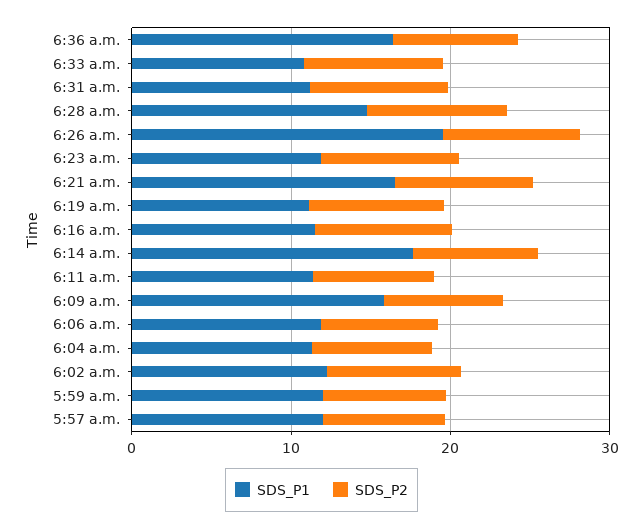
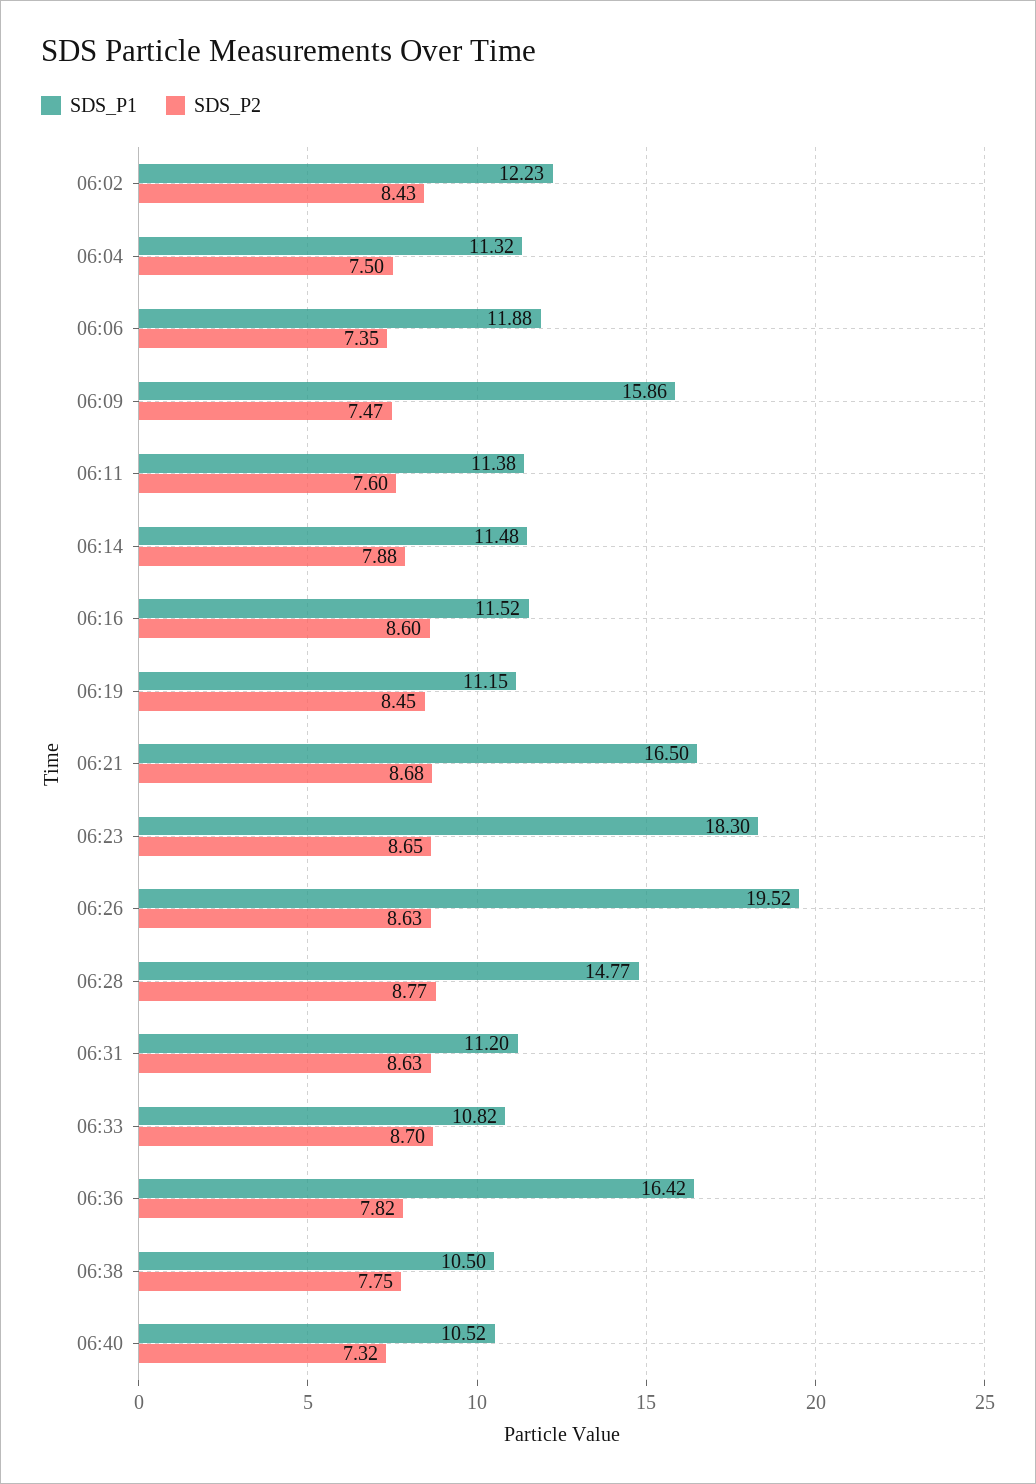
SDS_P1, 6:23 a.m.: 12 -> 18.3
SDS_P1, 6:14 a.m.: 18 -> 11.48
SDS_P1, 5:59 a.m.: 12 -> none
SDS_P2, 5:59 a.m.: 8 -> none
SDS_P1, 5:57 a.m.: 12 -> none
SDS_P2, 5:57 a.m.: 8 -> none
SDS_P1, 06:38: none -> 10.5
SDS_P2, 06:38: none -> 7.75
SDS_P1, 06:40: none -> 10.52
SDS_P2, 06:40: none -> 7.32

